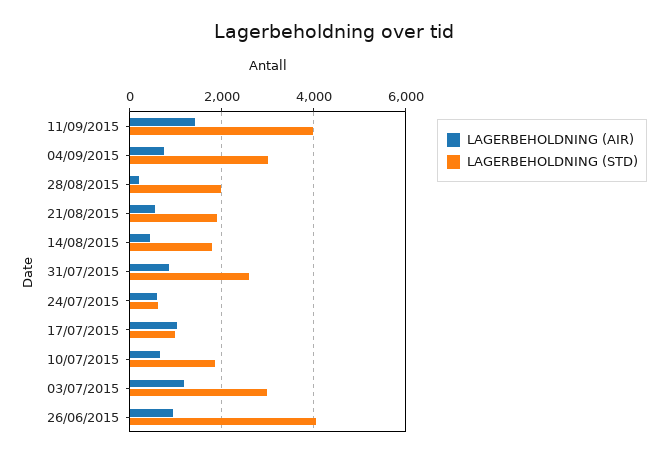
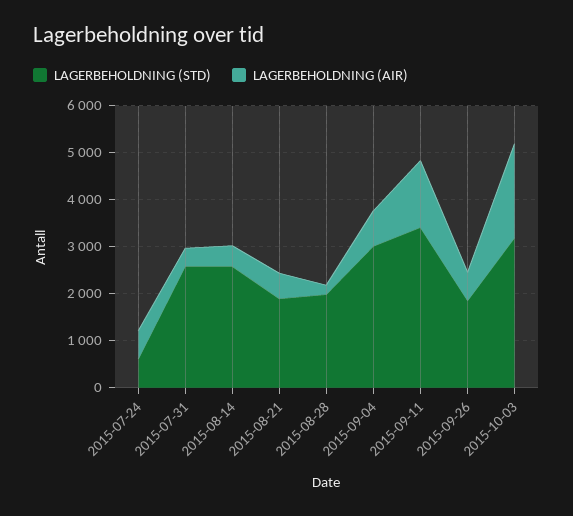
LAGERBEHOLDNING (STD), 11/09/2015: 4000 -> 3400
LAGERBEHOLDNING (STD), 14/08/2015: 1800 -> 2600
LAGERBEHOLDNING (AIR), 31/07/2015: 800 -> 400
LAGERBEHOLDNING (AIR), 17/07/2015: 1000 -> none
LAGERBEHOLDNING (STD), 17/07/2015: 1000 -> none
LAGERBEHOLDNING (AIR), 10/07/2015: 600 -> none
LAGERBEHOLDNING (STD), 10/07/2015: 1800 -> none
LAGERBEHOLDNING (AIR), 03/07/2015: 1200 -> none
LAGERBEHOLDNING (STD), 03/07/2015: 3000 -> none
LAGERBEHOLDNING (AIR), 26/06/2015: 1000 -> none
LAGERBEHOLDNING (STD), 26/06/2015: 4000 -> none
LAGERBEHOLDNING (STD), 2015-09-26: none -> 1800
LAGERBEHOLDNING (AIR), 2015-09-26: none -> 600
LAGERBEHOLDNING (STD), 2015-10-03: none -> 3200
LAGERBEHOLDNING (AIR), 2015-10-03: none -> 2000

